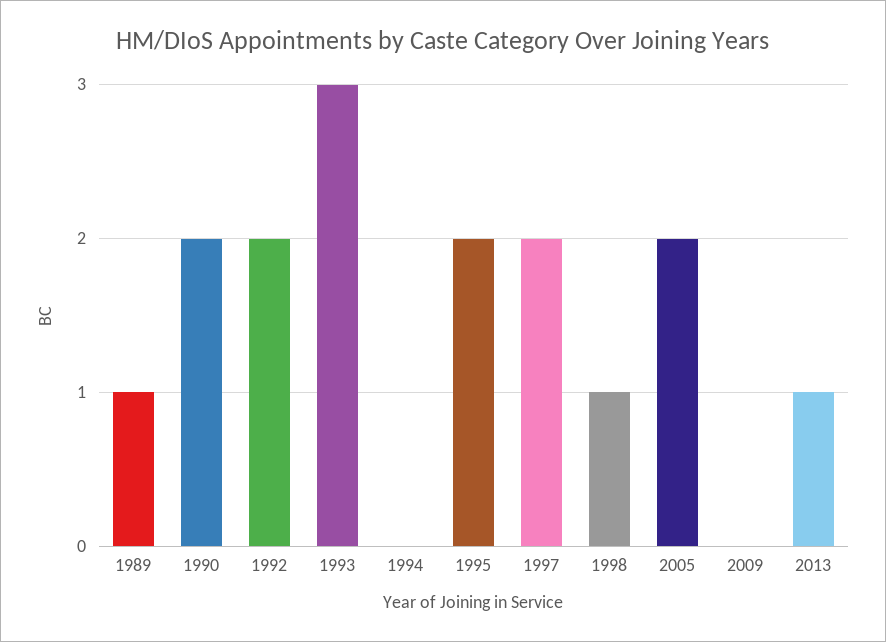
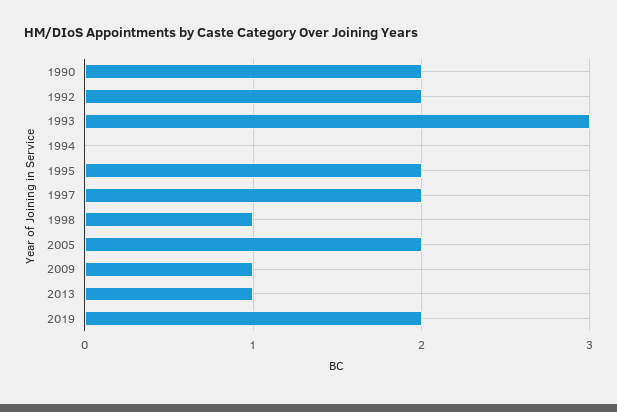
1989: 1 -> none
2009: 0 -> 1
2019: none -> 2

